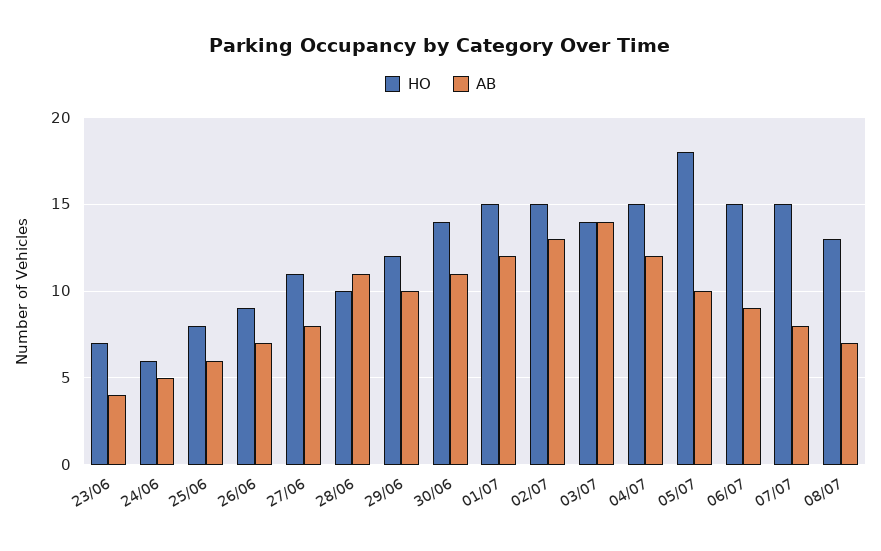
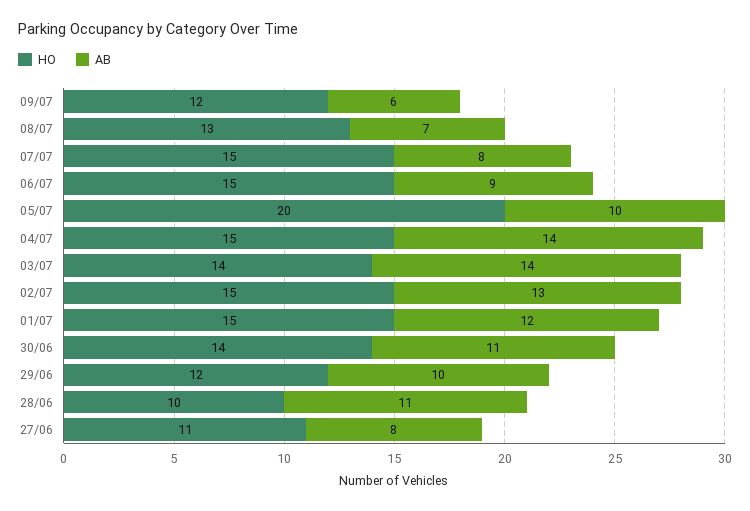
HO, 23/06: 7 -> none
AB, 23/06: 4 -> none
HO, 24/06: 6 -> none
AB, 24/06: 5 -> none
HO, 25/06: 8 -> none
AB, 25/06: 6 -> none
HO, 26/06: 9 -> none
AB, 26/06: 7 -> none
AB, 04/07: 12 -> 14
HO, 05/07: 18 -> 20
HO, 09/07: none -> 12
AB, 09/07: none -> 6

